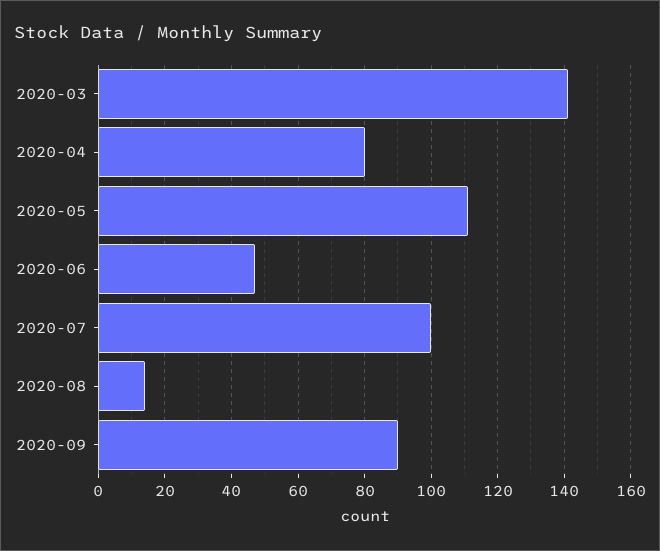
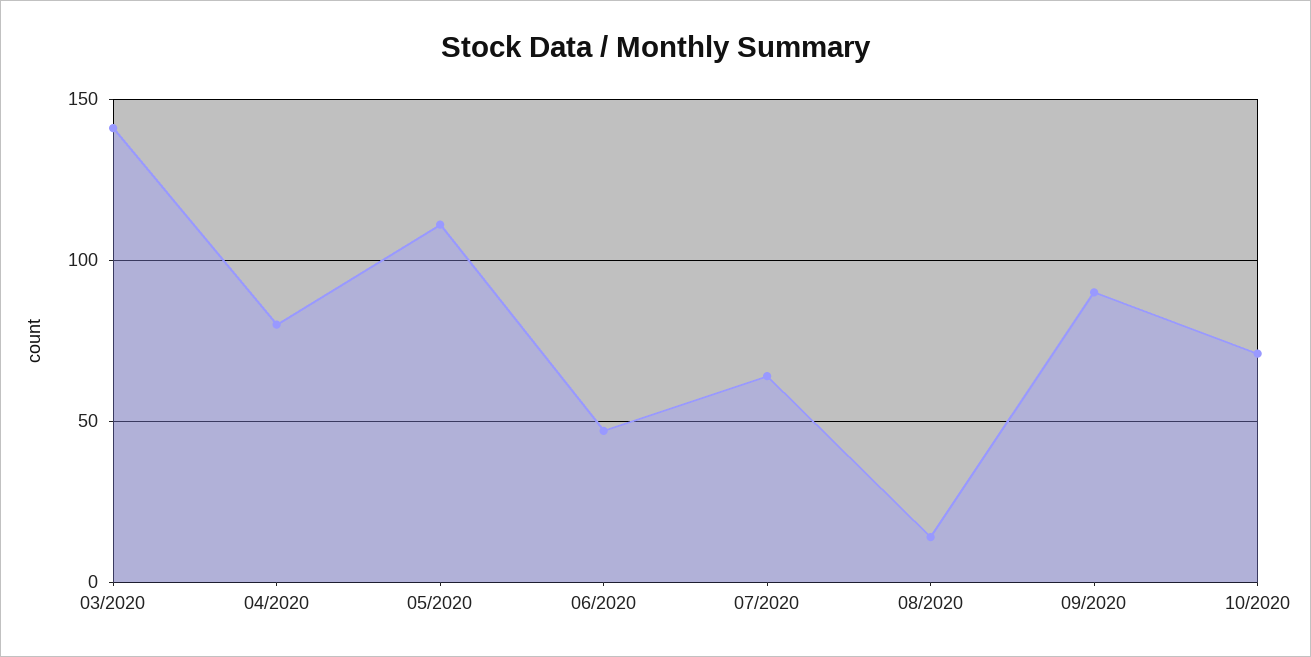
2020-07: 100 -> 65
10/2020: none -> 70

